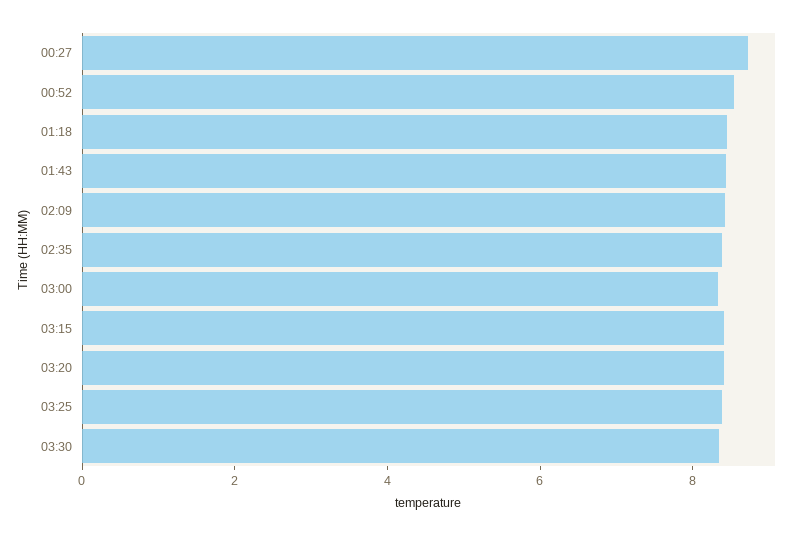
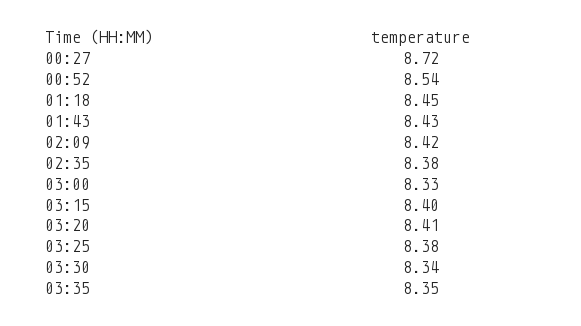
03:35: none -> 8.35

